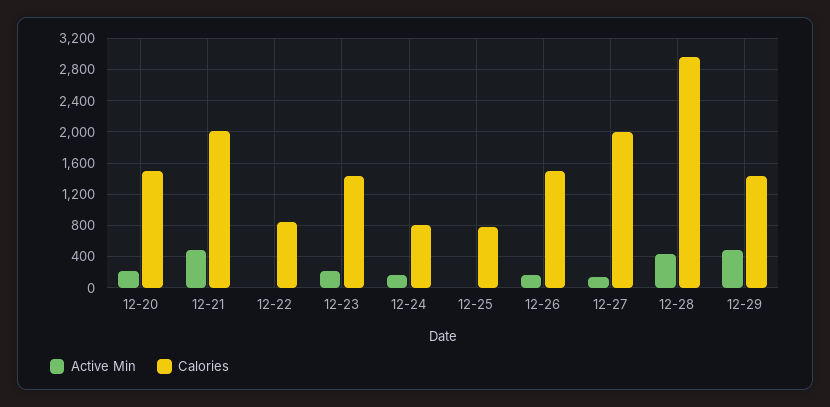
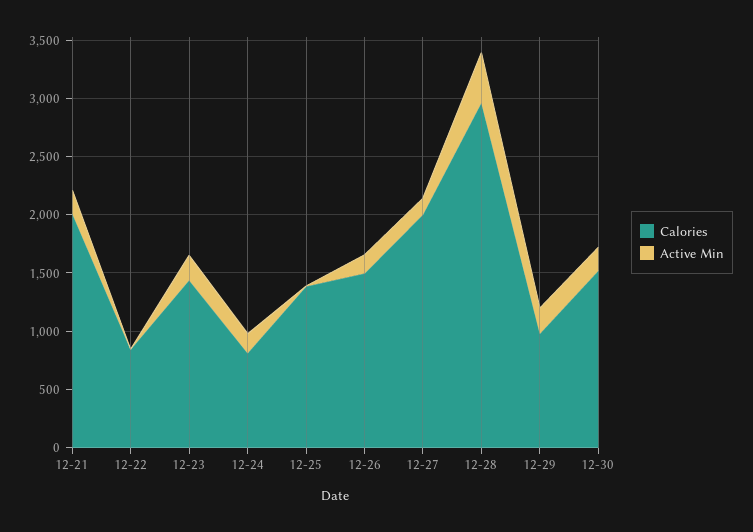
Active Min, 12-20: 200 -> none
Calories, 12-20: 1500 -> none
Active Min, 12-21: 500 -> 200
Calories, 12-25: 800 -> 1400
Active Min, 12-29: 500 -> 200
Calories, 12-29: 1400 -> 1000
Calories, 12-30: none -> 1500
Active Min, 12-30: none -> 200

